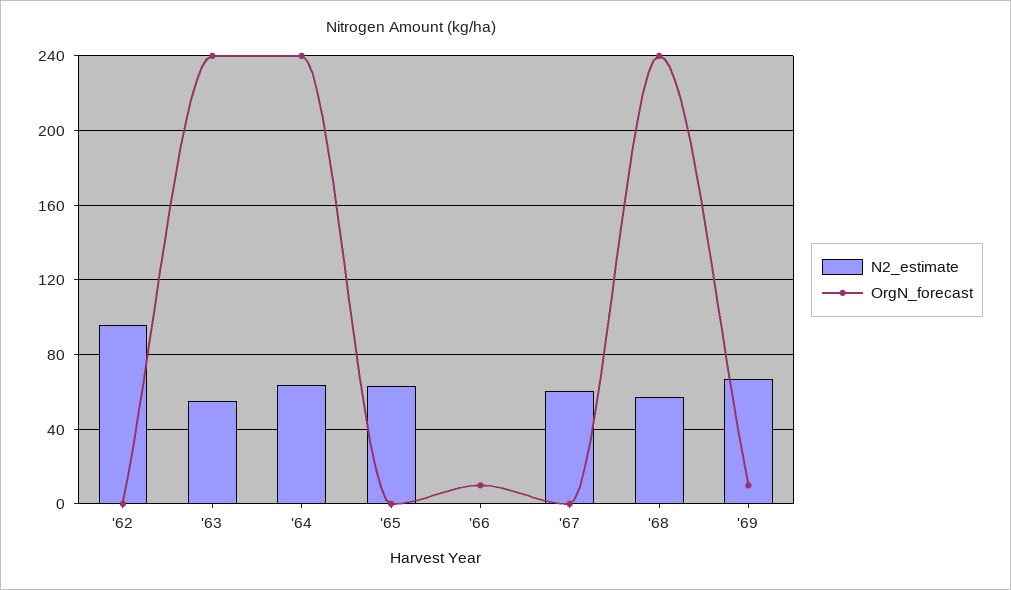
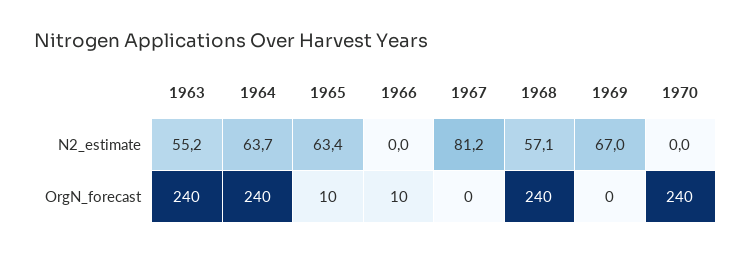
N2_estimate, '62: 95 -> none
OrgN_forecast, '62: 0 -> none
OrgN_forecast, '65: 0 -> 10
N2_estimate, '67: 60 -> 81.2
OrgN_forecast, '69: 10 -> 0
N2_estimate, 1970: none -> 0
OrgN_forecast, 1970: none -> 240

